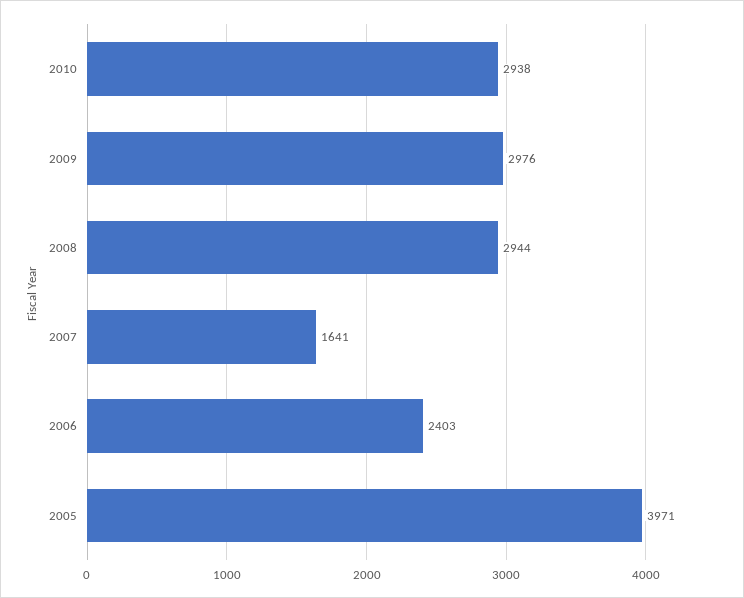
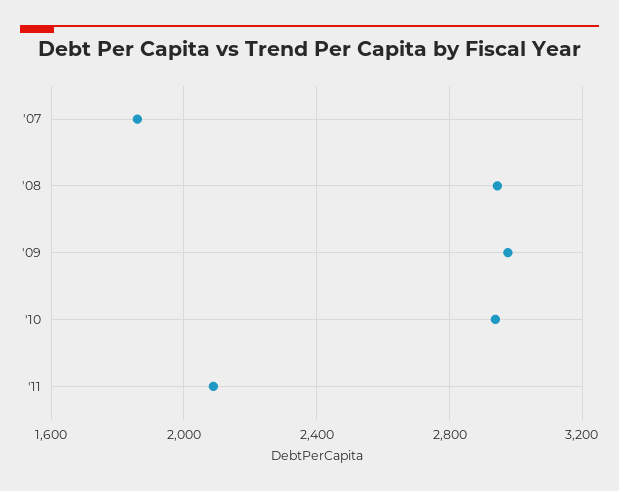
2007: 1641 -> 1850
2006: 2403 -> none
2005: 3971 -> none
'11: none -> 2100

